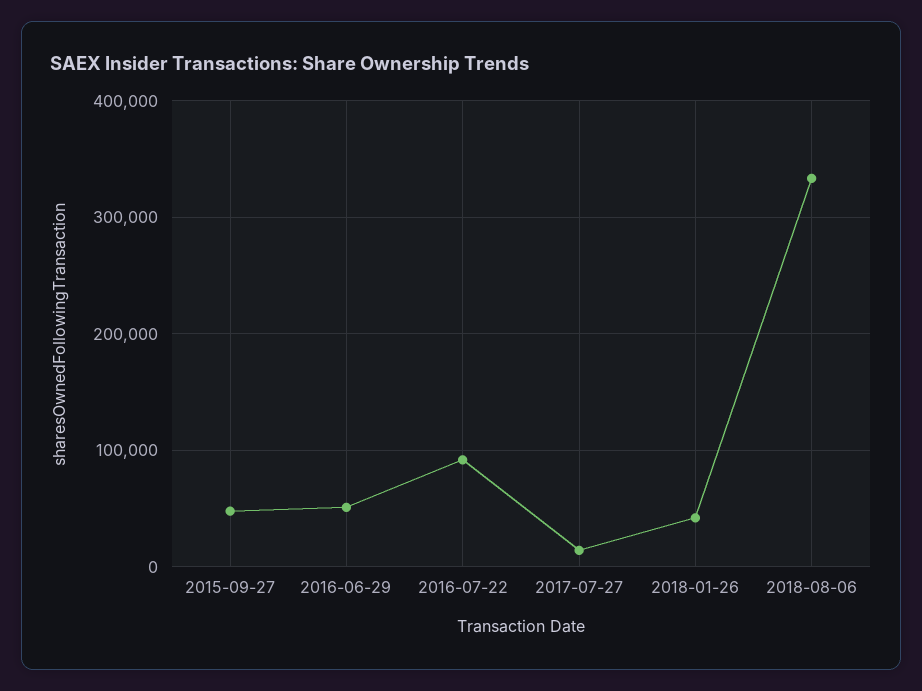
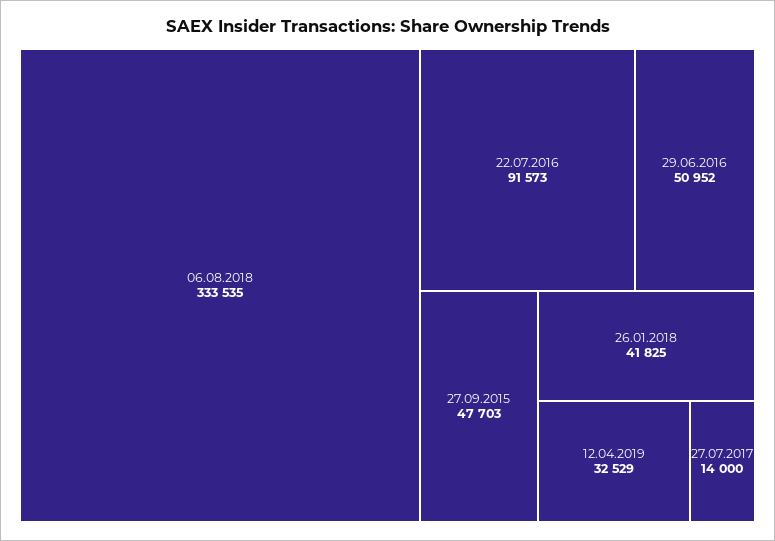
12.04.2019: none -> 32529

